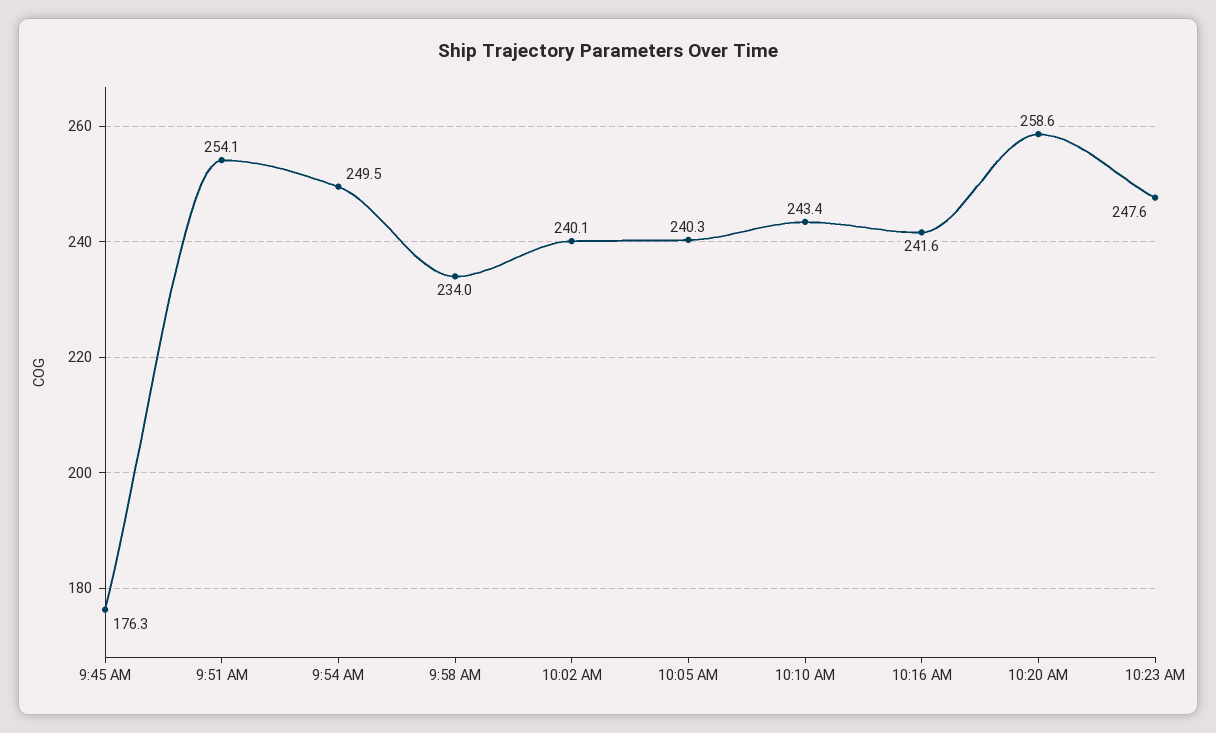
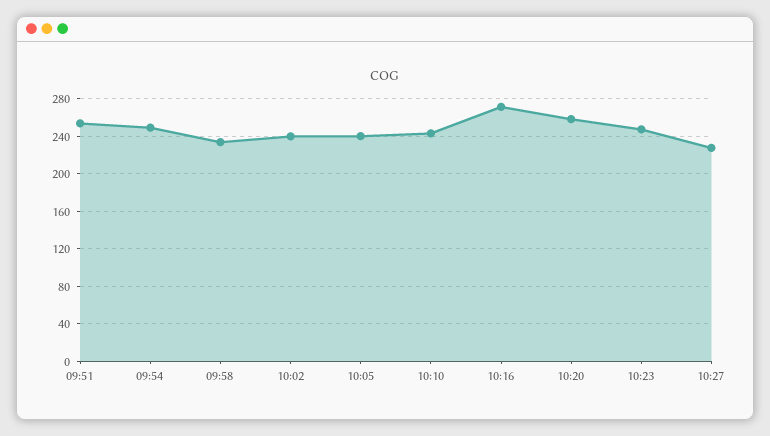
9:45 AM: 176.3 -> none
10:16 AM: 241.6 -> 270
10:27: none -> 230

